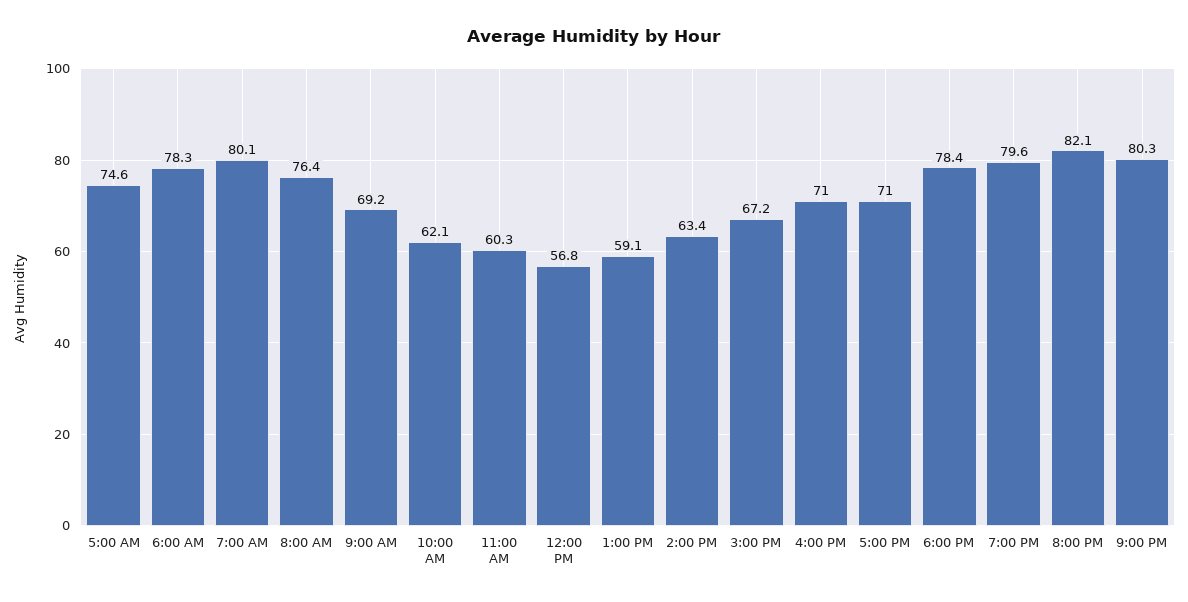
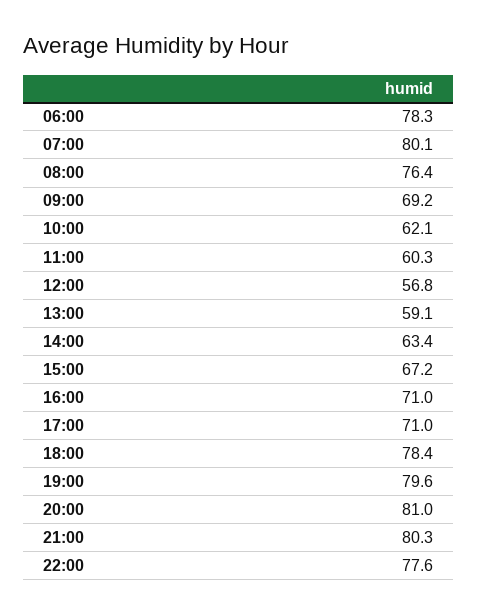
5:00 AM: 74.6 -> none
8:00 PM: 82.1 -> 81
22:00: none -> 77.6

